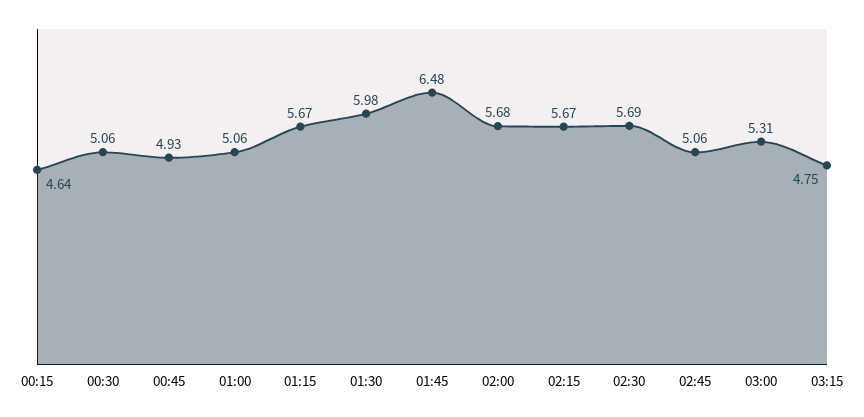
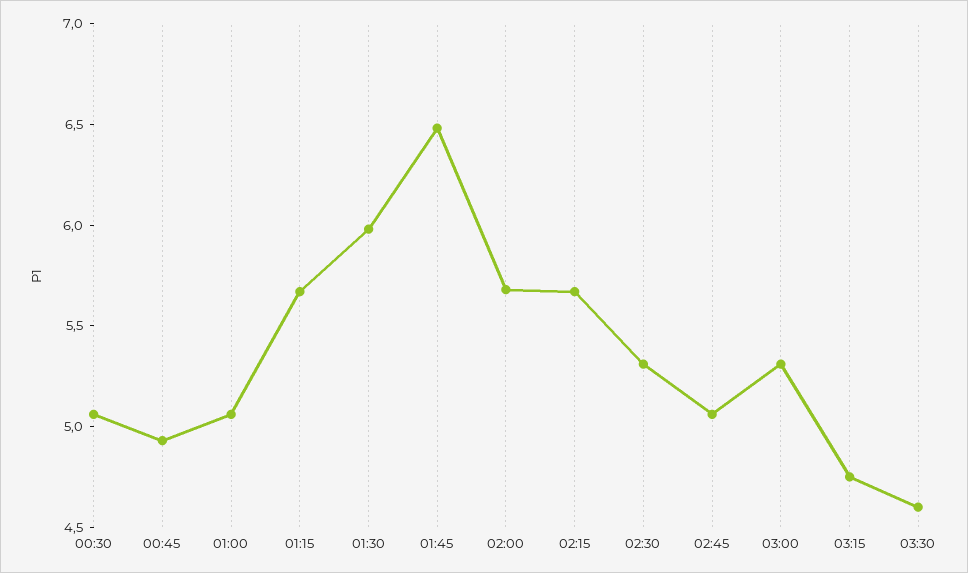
00:15: 4.64 -> none
02:30: 5.69 -> 5.3
03:30: none -> 4.6

